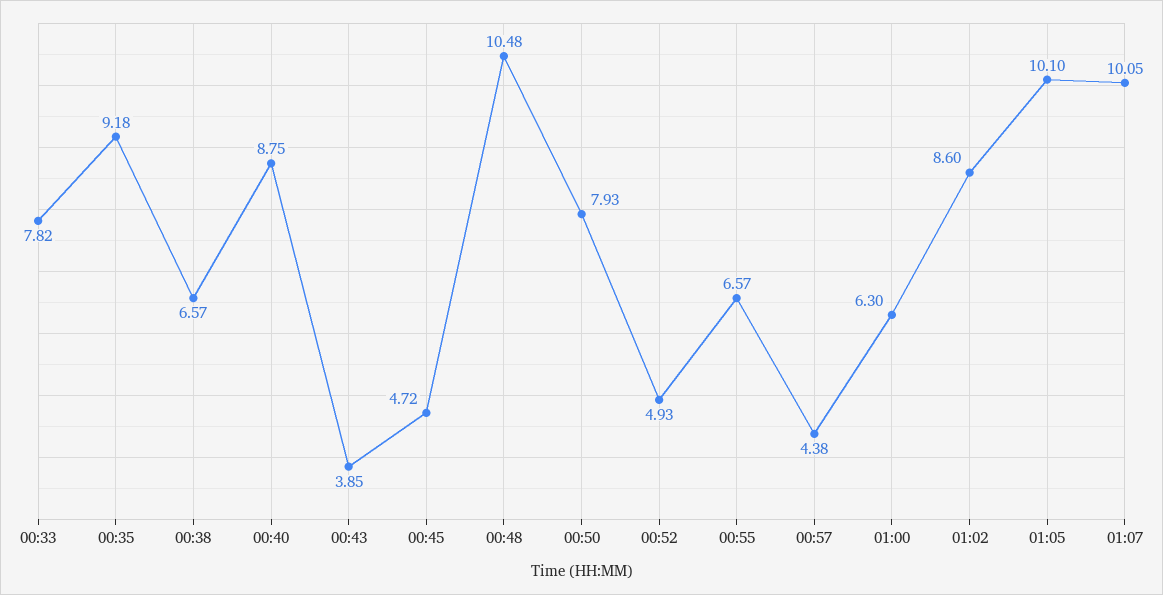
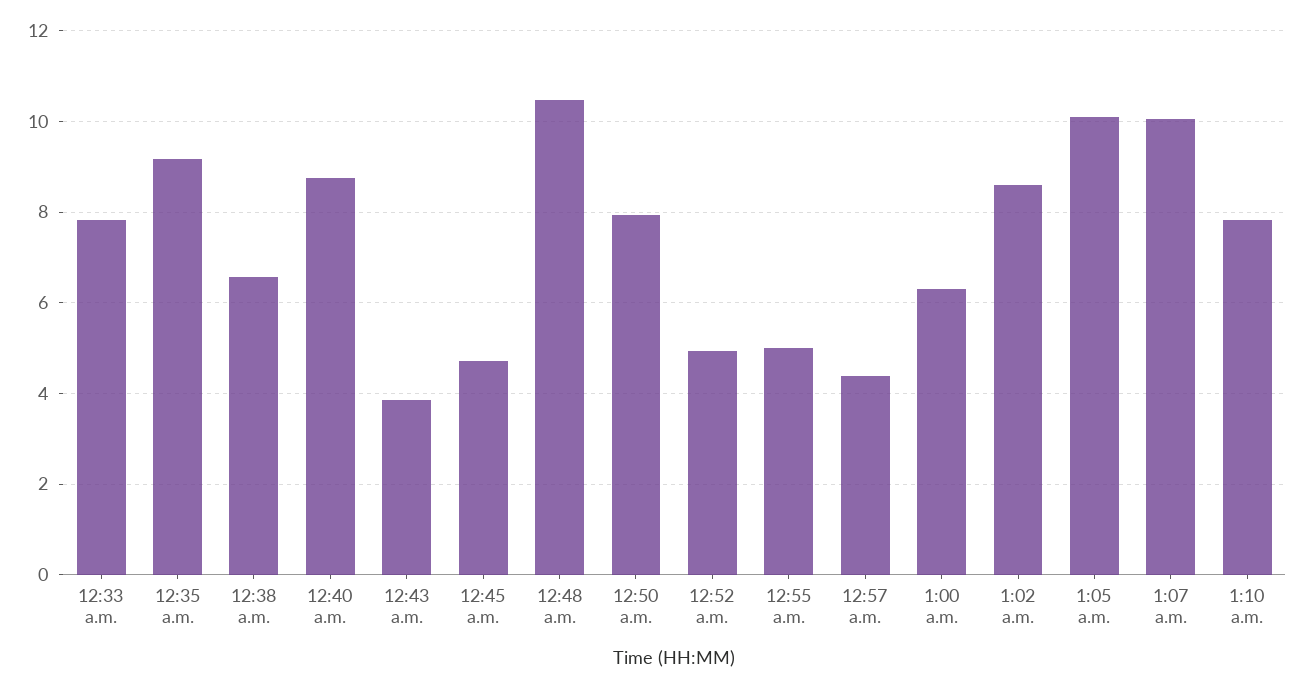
00:55: 6.57 -> 5
1:10 a.m.: none -> 7.8

